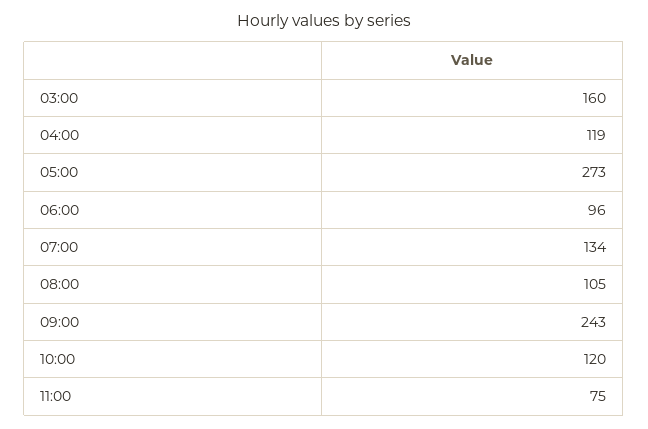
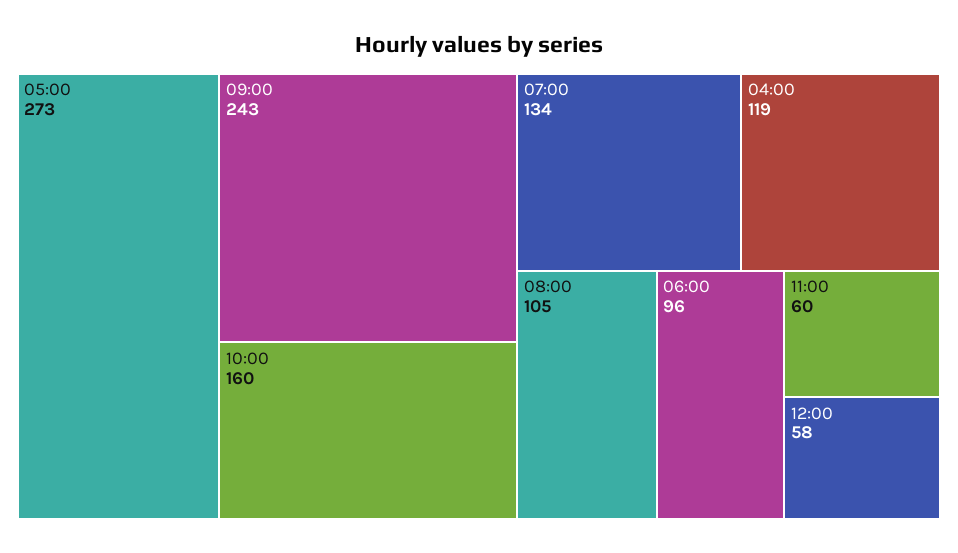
03:00: 160 -> none
10:00: 120 -> 160
11:00: 75 -> 60
12:00: none -> 58

